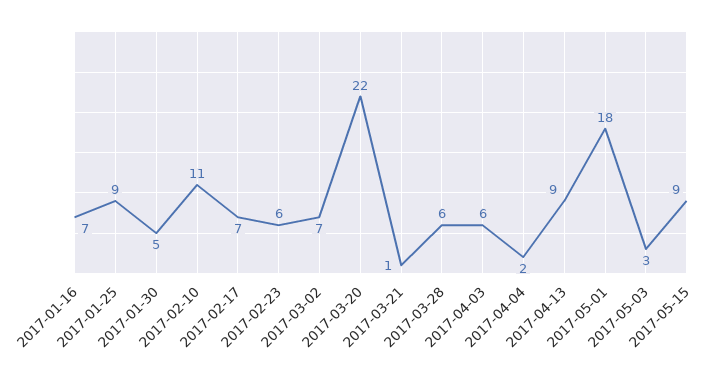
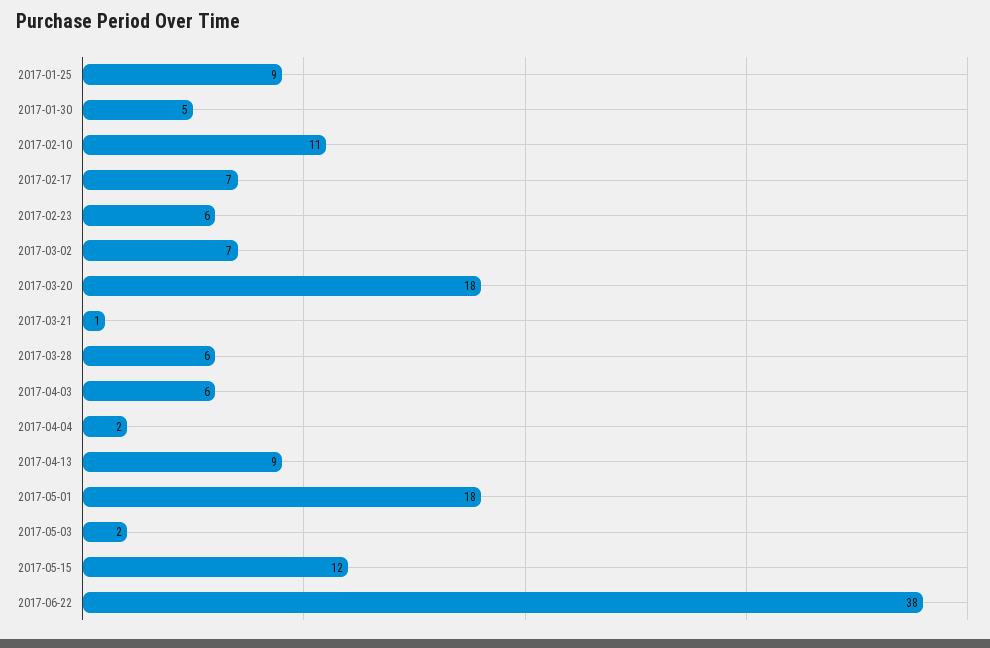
2017-01-16: 7 -> none
2017-03-20: 22 -> 18
2017-05-03: 3 -> 2
2017-05-15: 9 -> 12
2017-06-22: none -> 38

